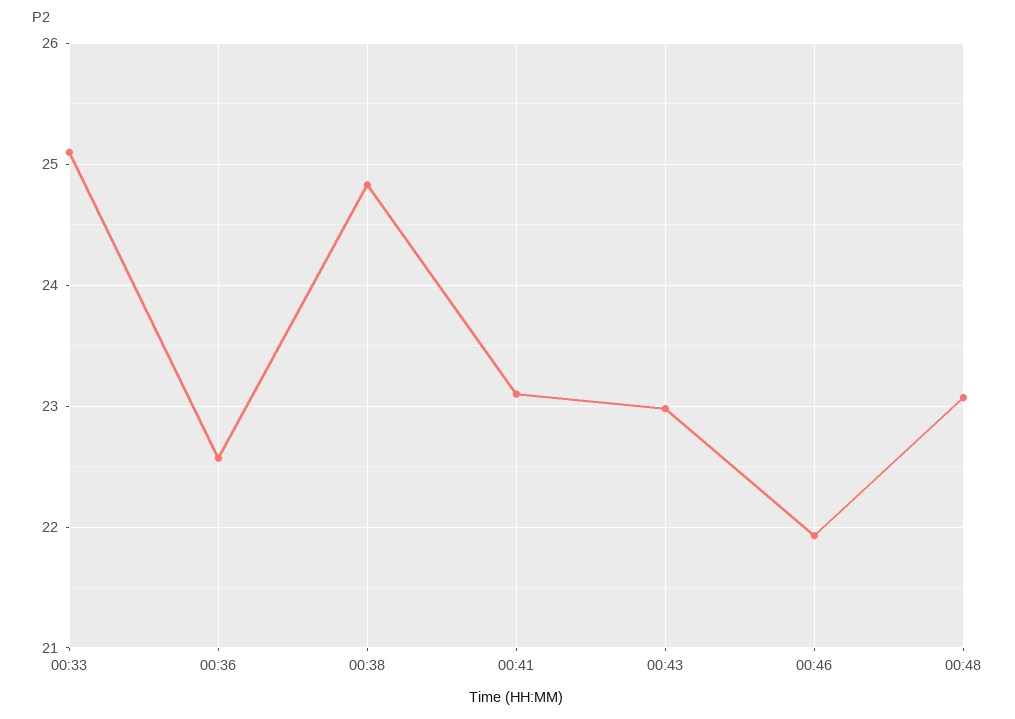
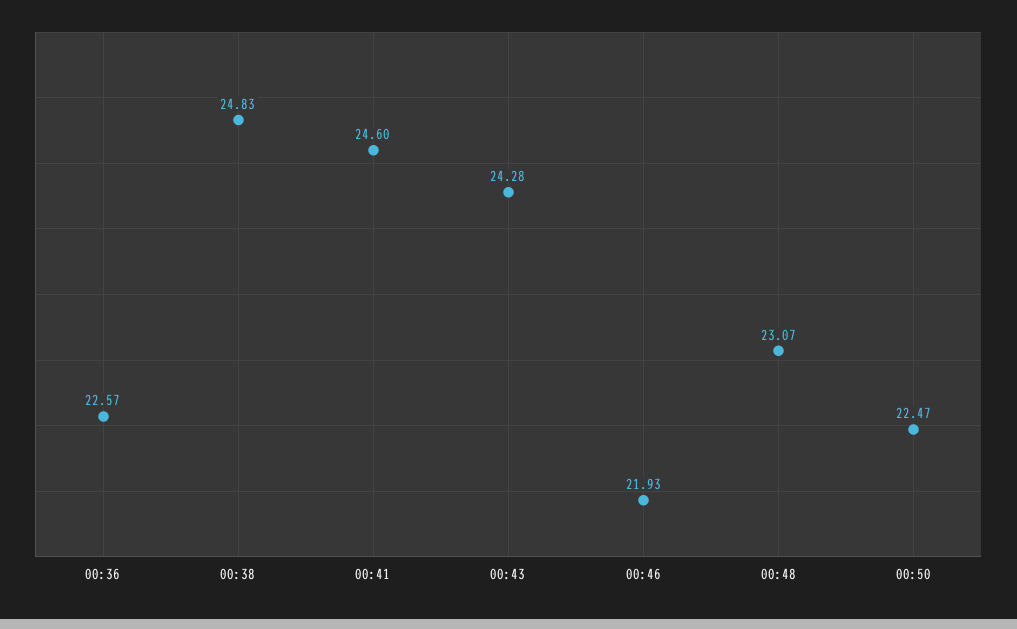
00:33: 25.1 -> none
00:41: 23.1 -> 24.6
00:43: 23 -> 24.28
00:50: none -> 22.47

